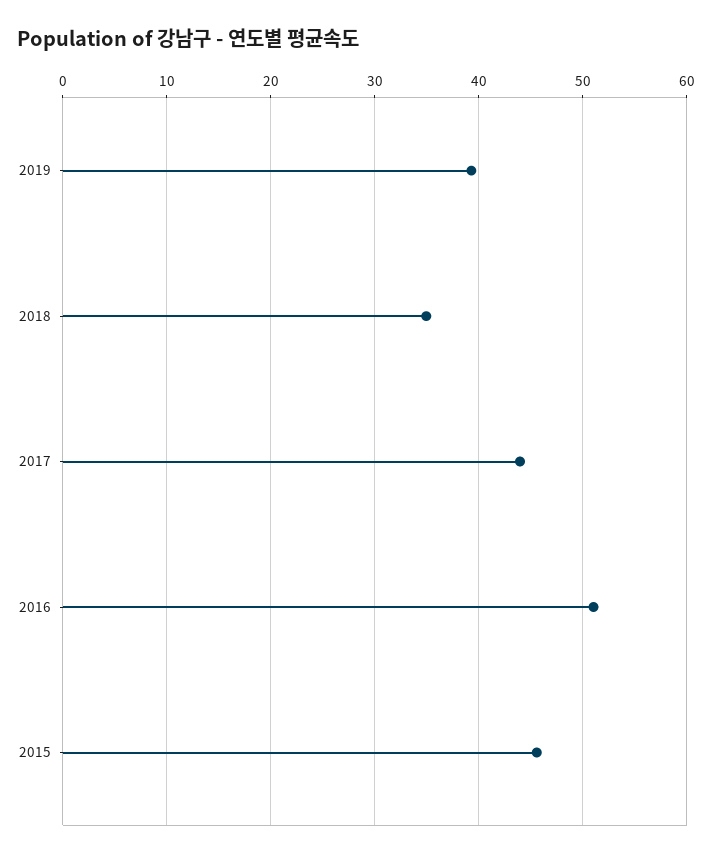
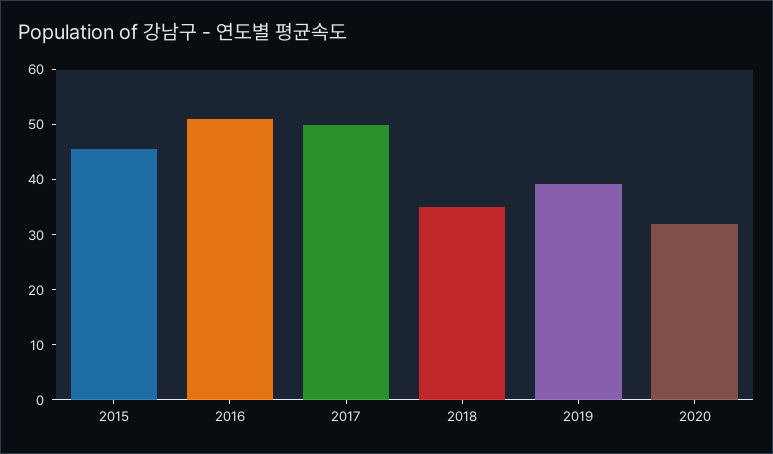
2017: 44 -> 50
2020: none -> 32

